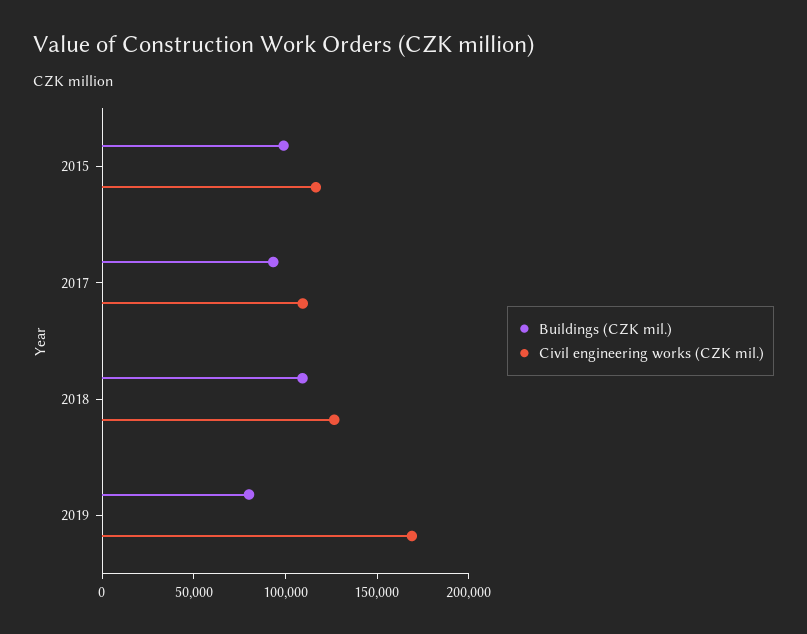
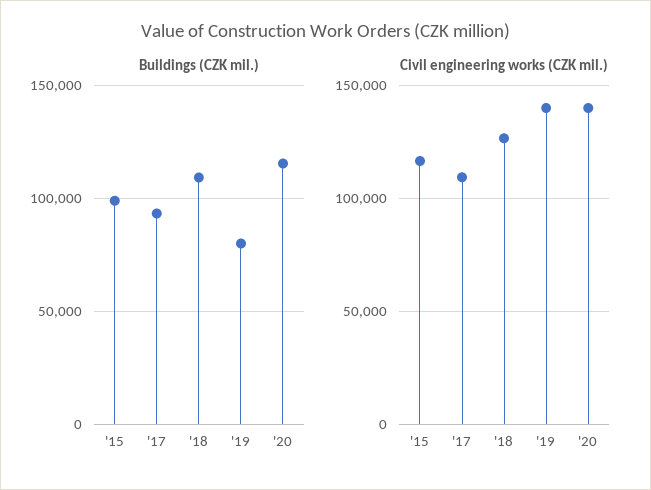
Civil engineering works (CZK mil.), 2019: 170000 -> 140000
Buildings (CZK mil.), '20: none -> 115000
Civil engineering works (CZK mil.), '20: none -> 140000

